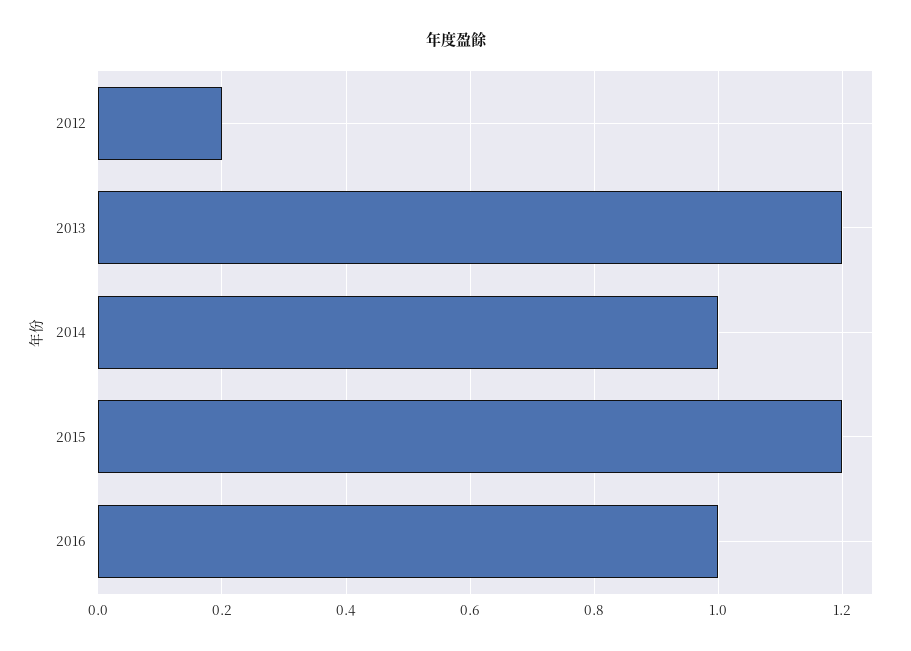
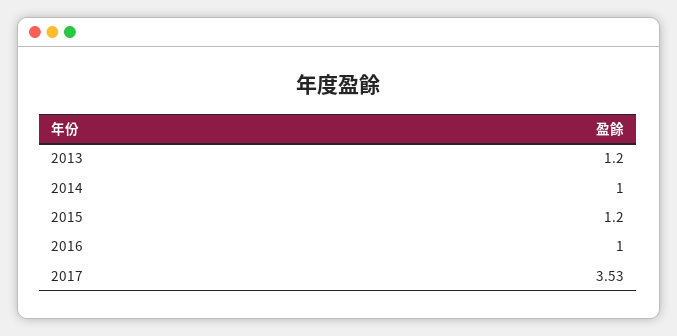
2012: 0.2 -> none
2017: none -> 3.53

